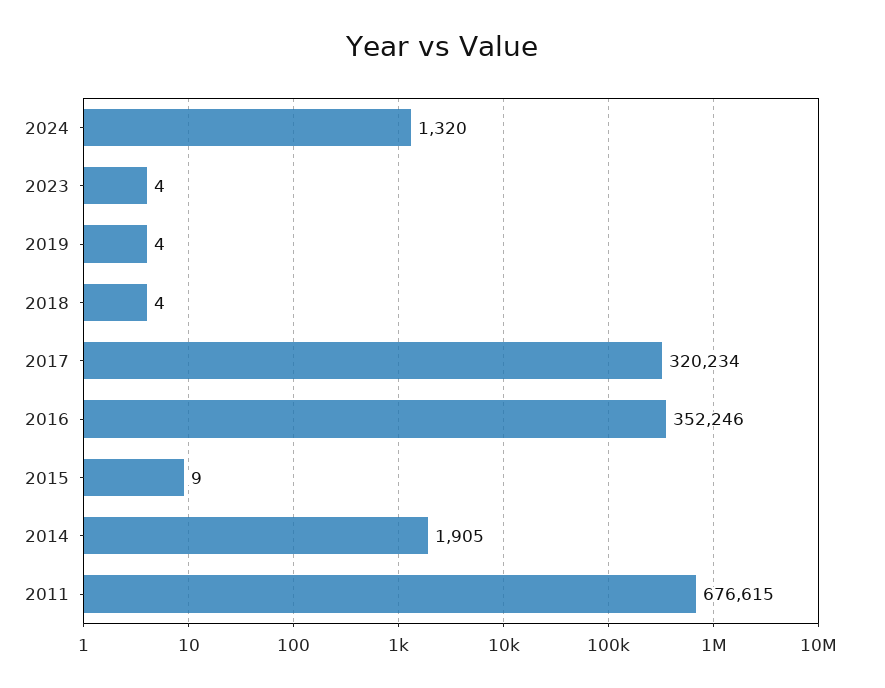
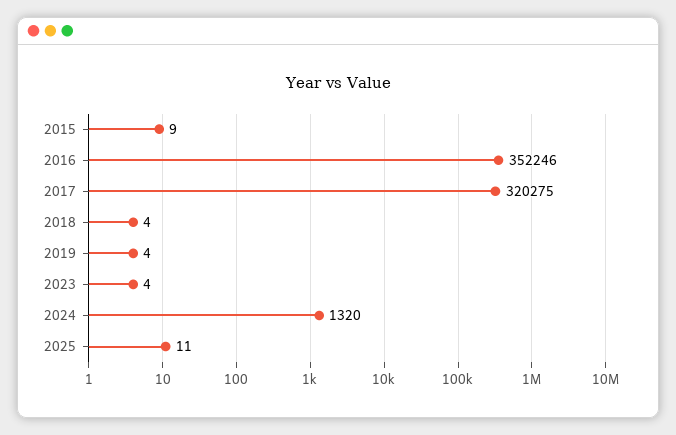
2017: 320234 -> 320275
2014: 1905 -> none
2011: 676615 -> none
2025: none -> 11

